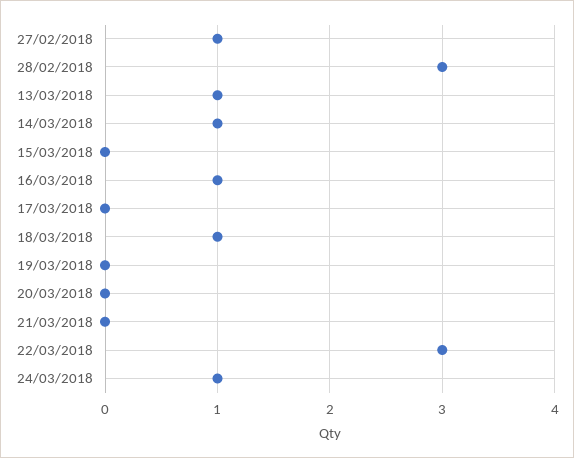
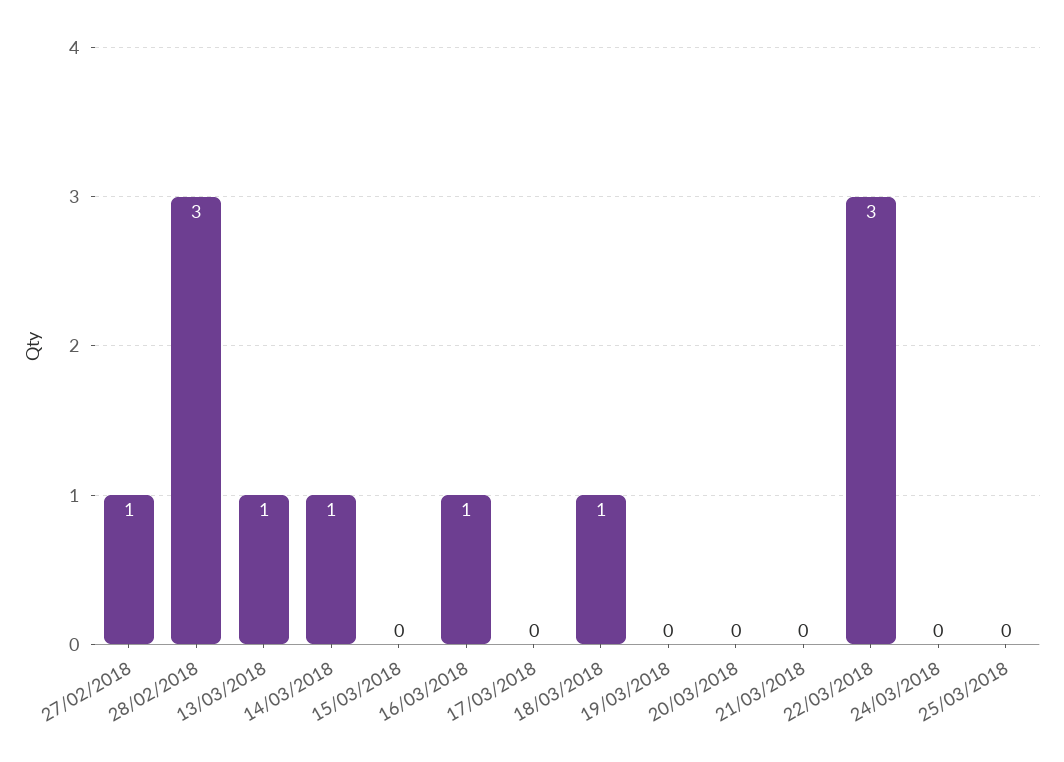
24/03/2018: 1 -> 0
25/03/2018: none -> 0

